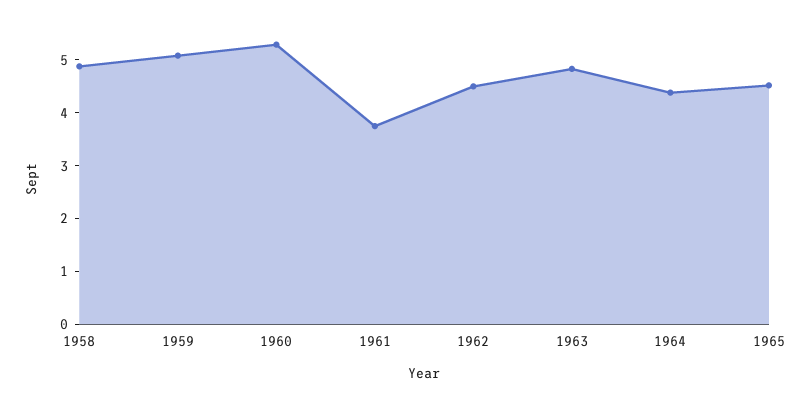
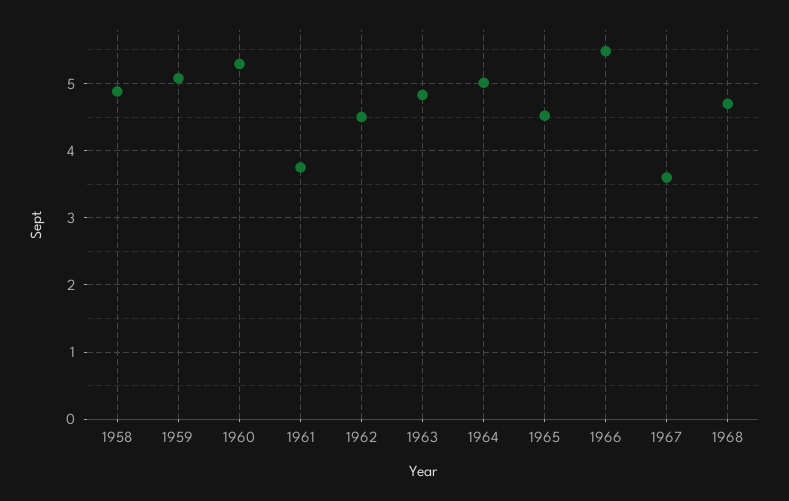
1964: 4.4 -> 5
1966: none -> 5.5
1967: none -> 3.6
1968: none -> 4.7

